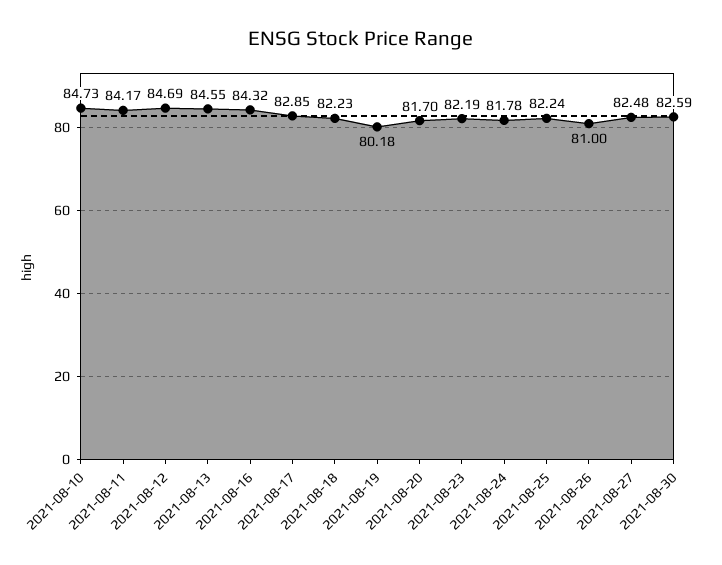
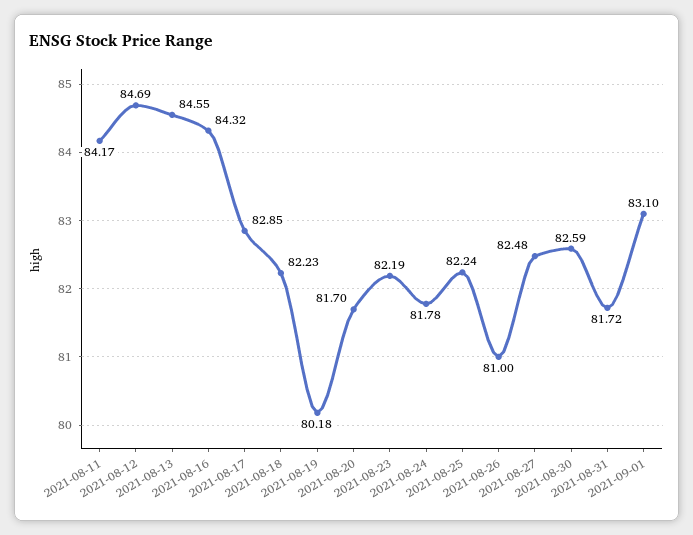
2021-08-10: 84.73 -> none
2021-08-31: none -> 81.72
2021-09-01: none -> 83.1

